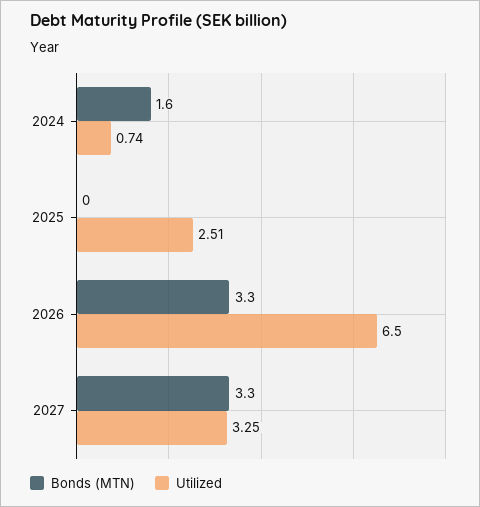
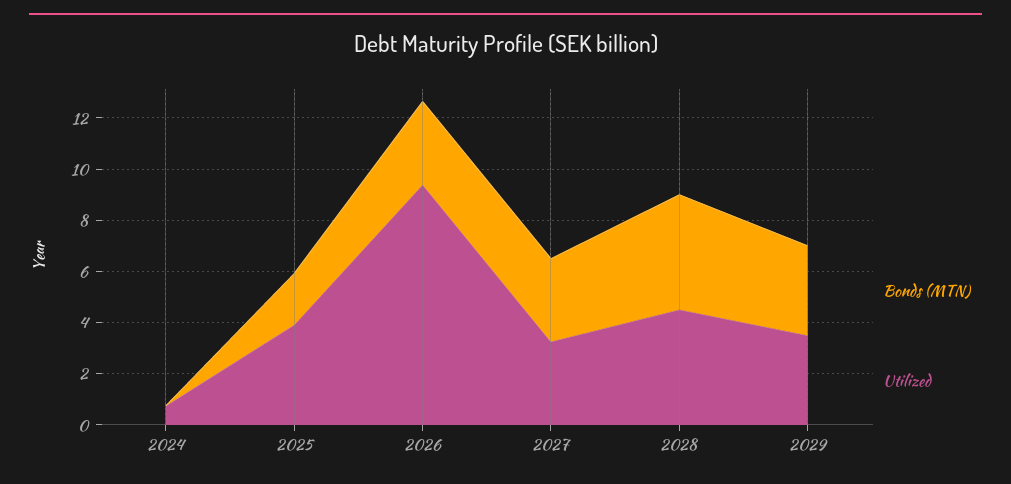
Bonds (MTN), 2024: 1.6 -> 0
Bonds (MTN), 2025: 0 -> 2
Utilized, 2025: 2.51 -> 4
Utilized, 2026: 6.5 -> 9.5
Bonds (MTN), 2028: none -> 4.5
Utilized, 2028: none -> 4.5
Bonds (MTN), 2029: none -> 3.5
Utilized, 2029: none -> 3.5

